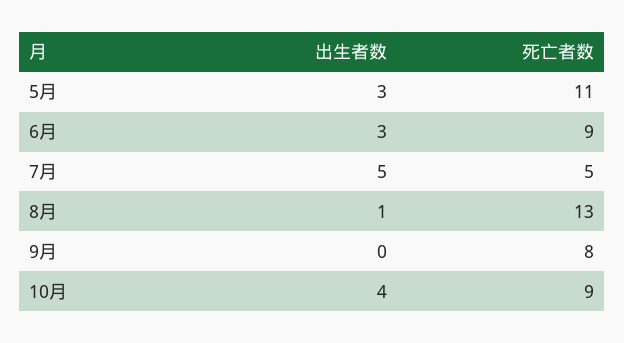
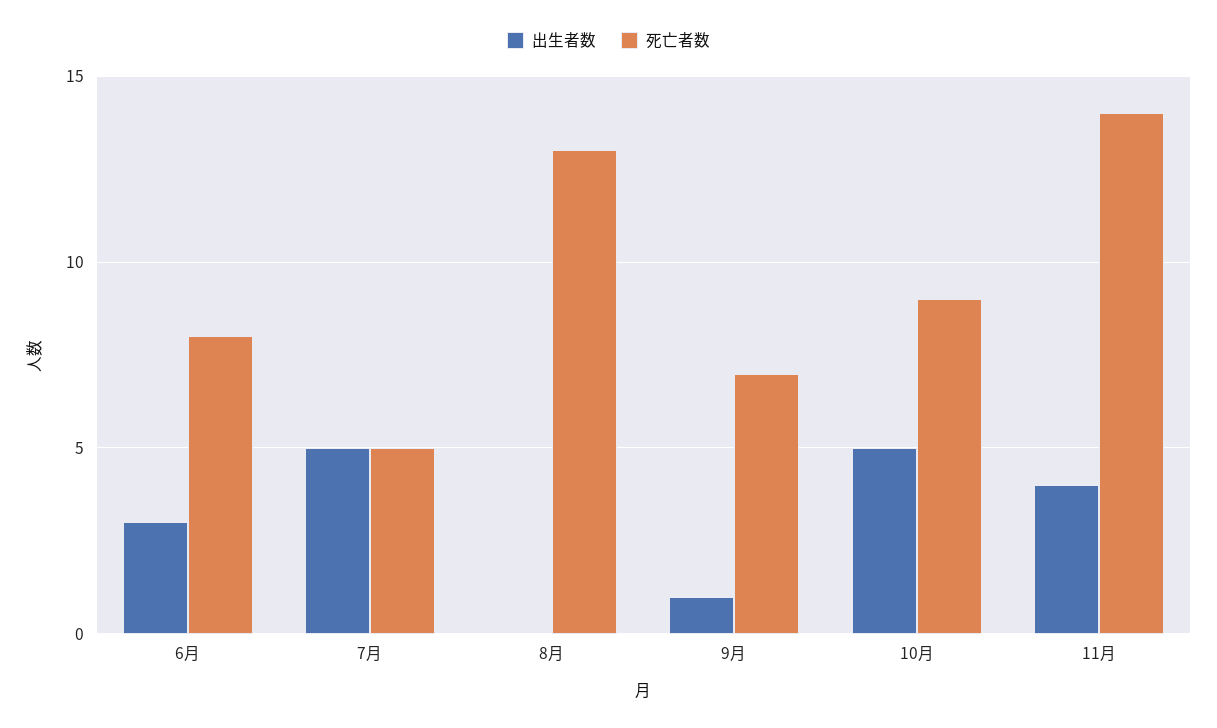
出生者数, 5月: 3 -> none
死亡者数, 5月: 11 -> none
死亡者数, 6月: 9 -> 8
出生者数, 8月: 1 -> 0
出生者数, 9月: 0 -> 1
死亡者数, 9月: 8 -> 7
出生者数, 10月: 4 -> 5
出生者数, 11月: none -> 4
死亡者数, 11月: none -> 14

